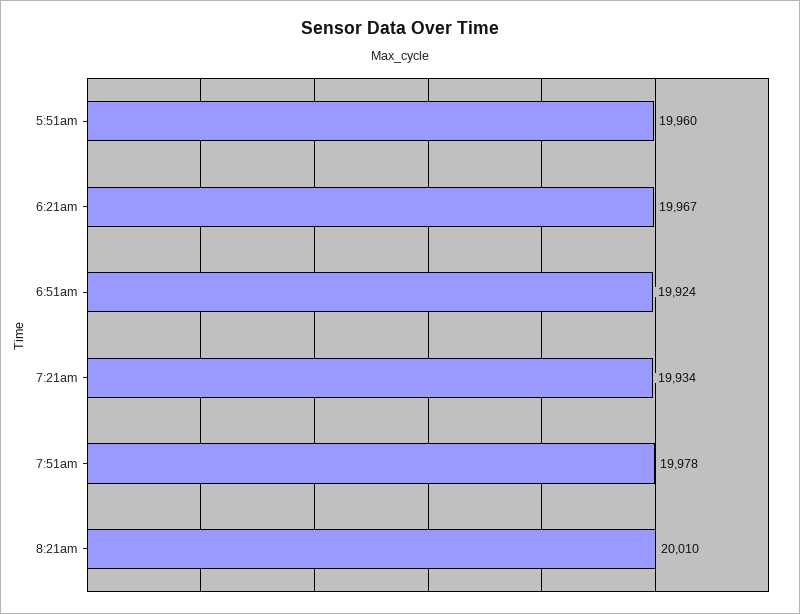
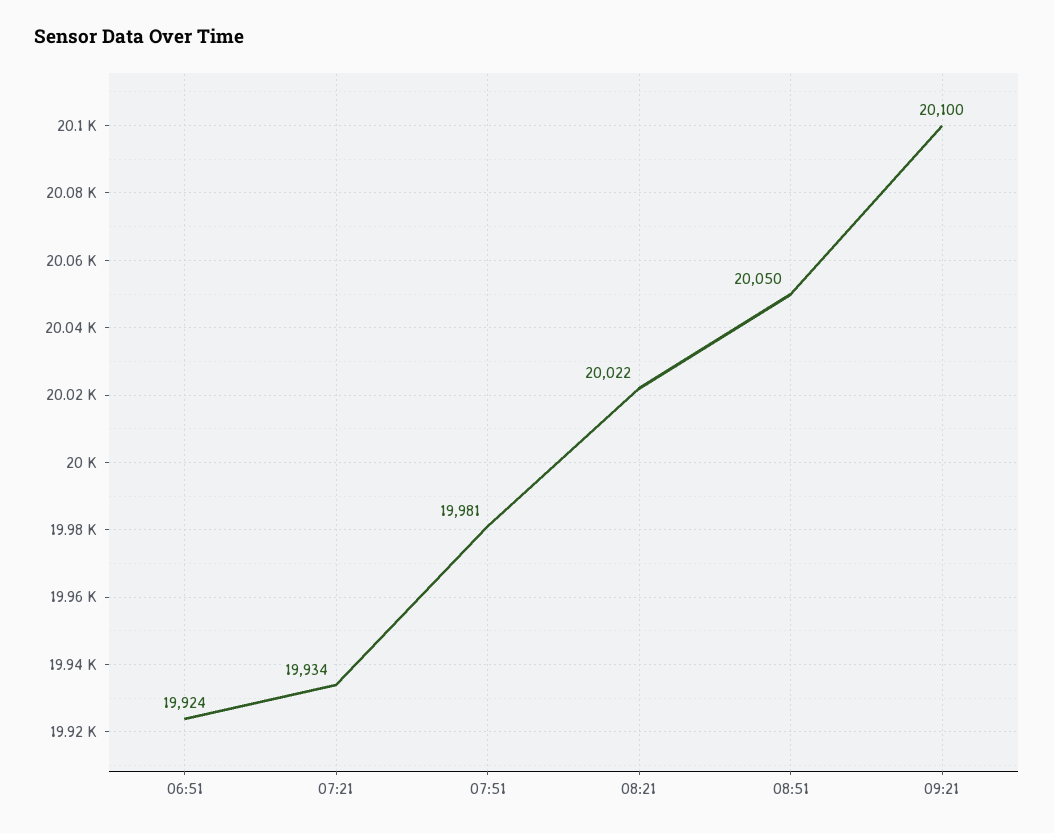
5:51am: 19960 -> none
6:21am: 19967 -> none
7:51am: 19978 -> 19981
8:21am: 20010 -> 20022
08:51: none -> 20050
09:21: none -> 20100

